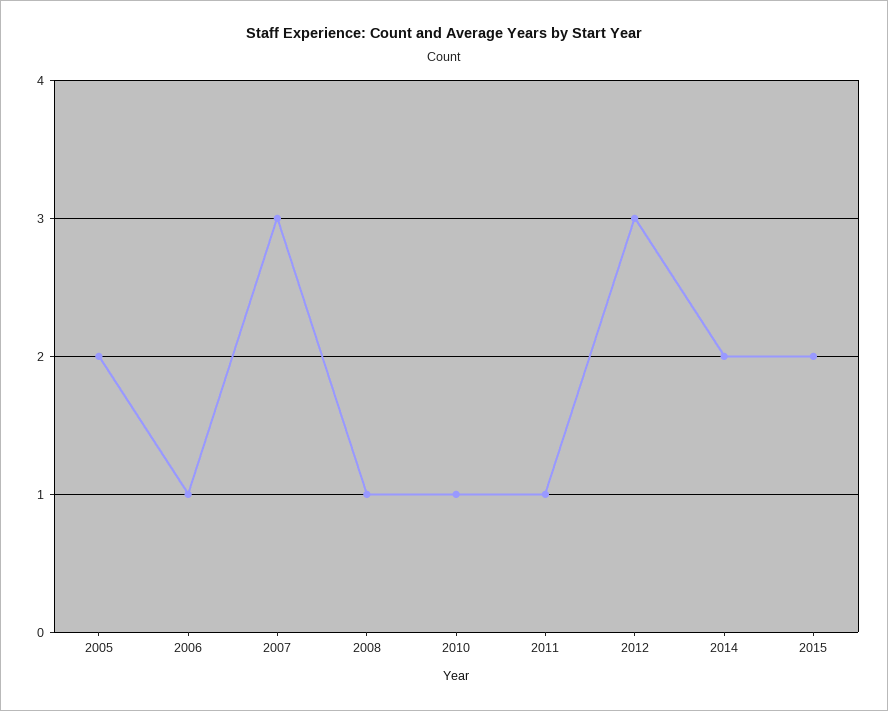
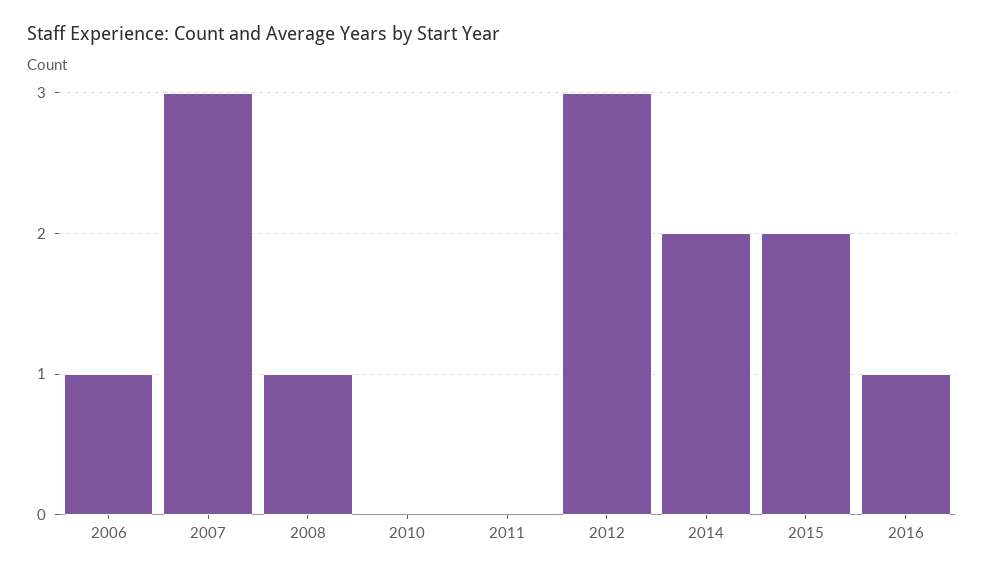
2005: 2 -> none
2010: 1 -> 0
2011: 1 -> 0
2016: none -> 1

